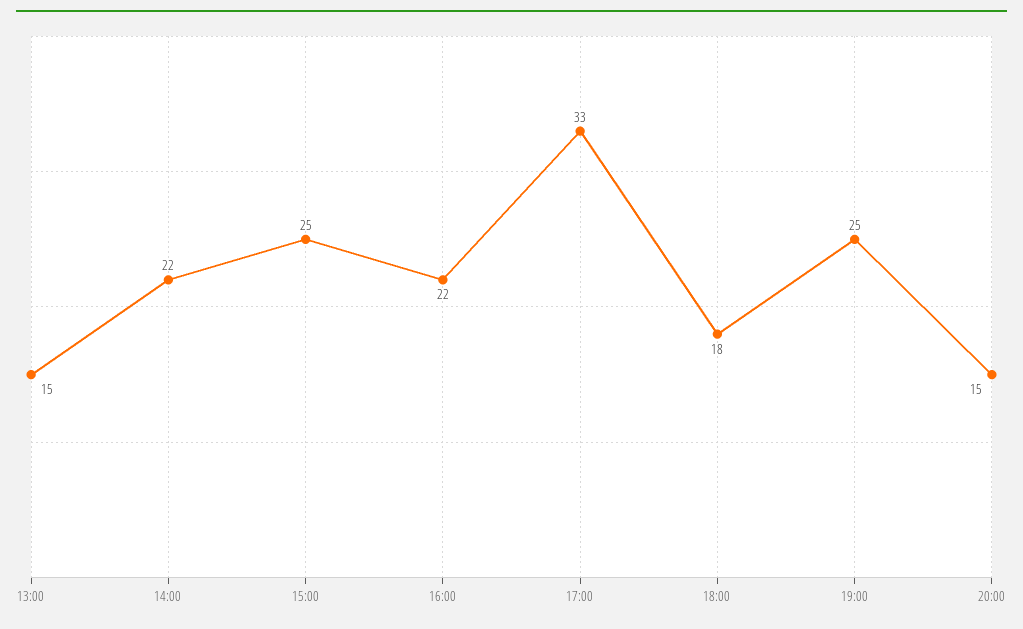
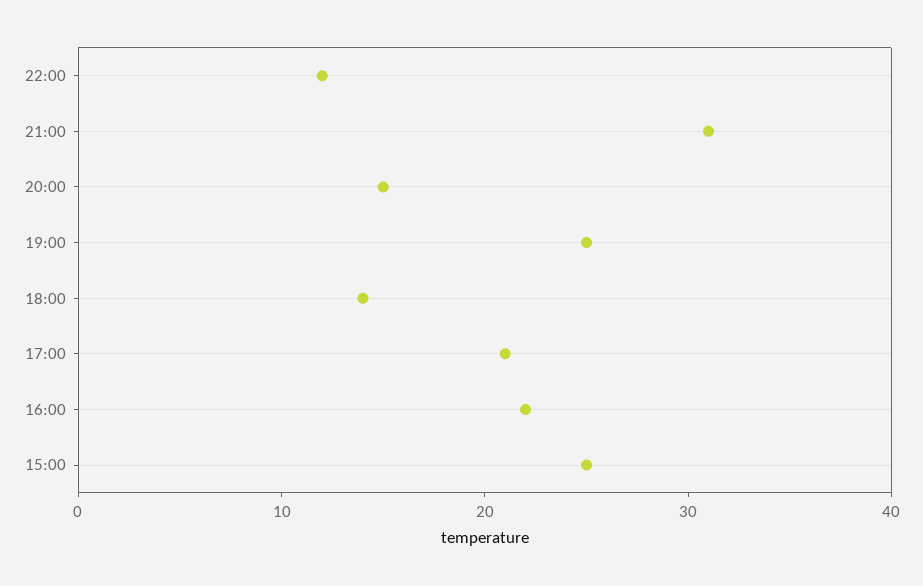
13:00: 15 -> none
14:00: 22 -> none
17:00: 33 -> 21
18:00: 18 -> 14
22:00: none -> 12
21:00: none -> 31

